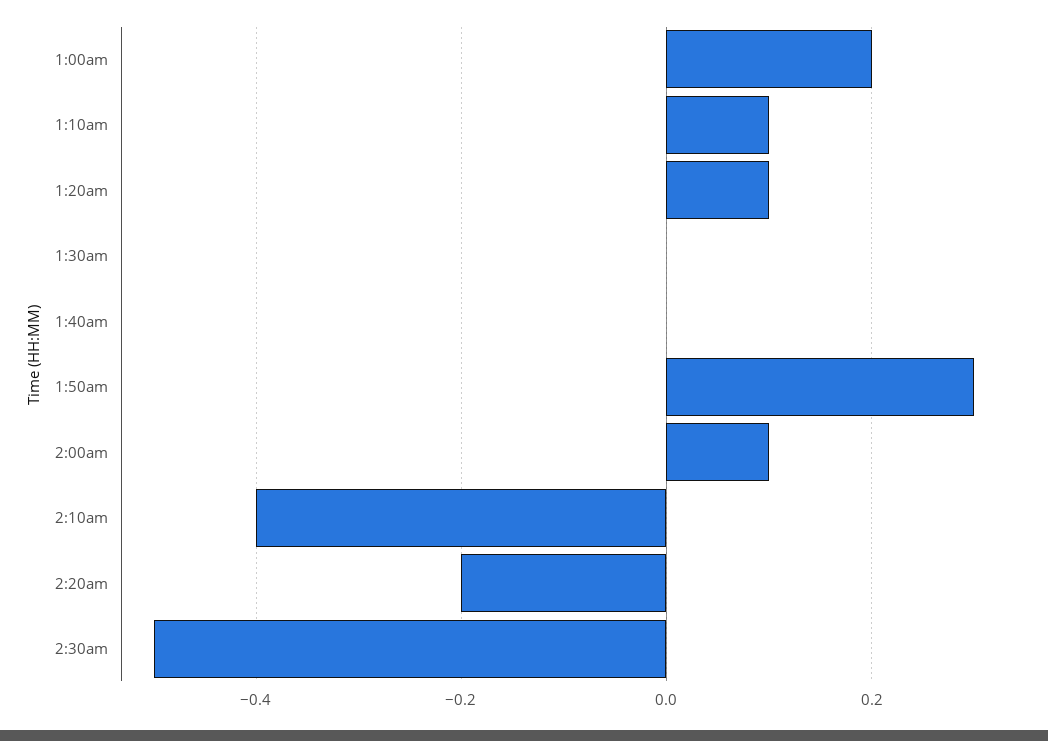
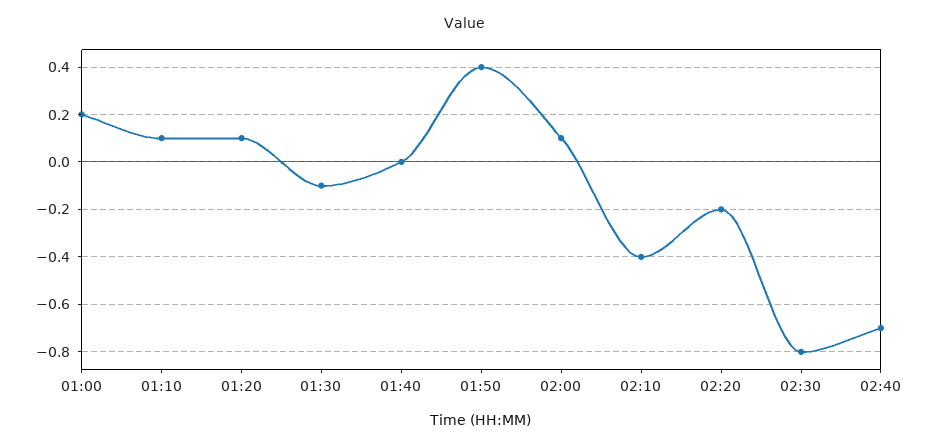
1:30am: 0 -> -0.1
1:50am: 0.3 -> 0.4
2:30am: -0.5 -> -0.8
02:40: none -> -0.7

